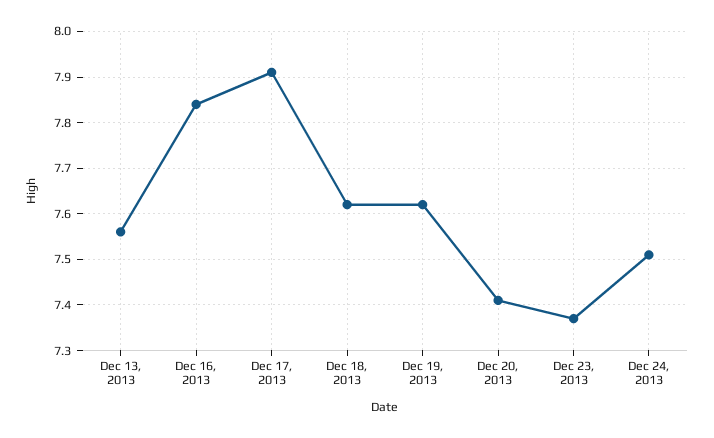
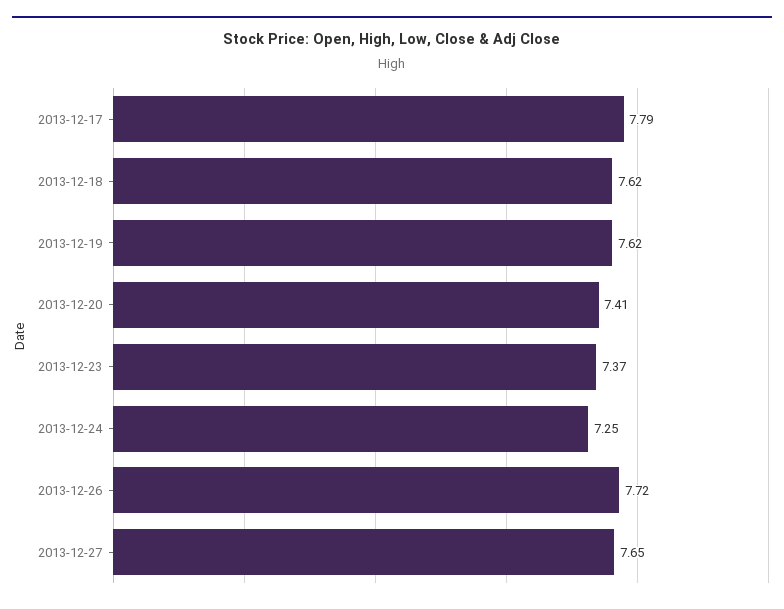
Dec 13, 2013: 7.55 -> none
Dec 16, 2013: 7.85 -> none
Dec 17, 2013: 7.9 -> 7.79
Dec 24, 2013: 7.5 -> 7.25
2013-12-26: none -> 7.72
2013-12-27: none -> 7.65

